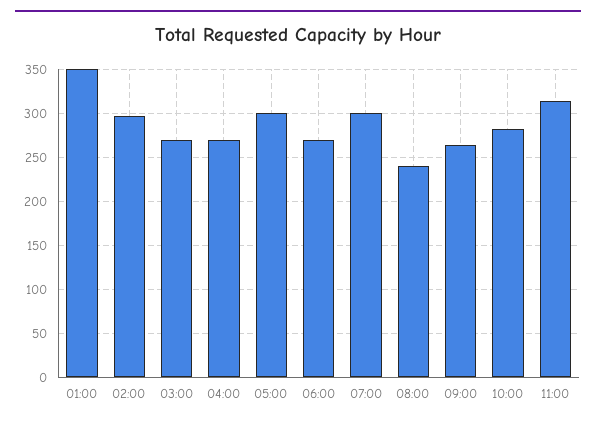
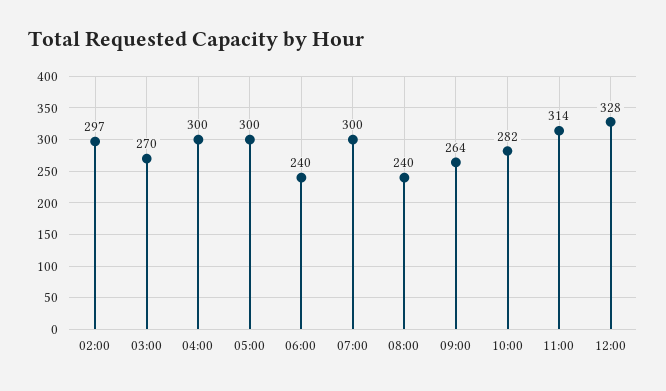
01:00: 350 -> none
04:00: 270 -> 300
06:00: 270 -> 240
12:00: none -> 328

